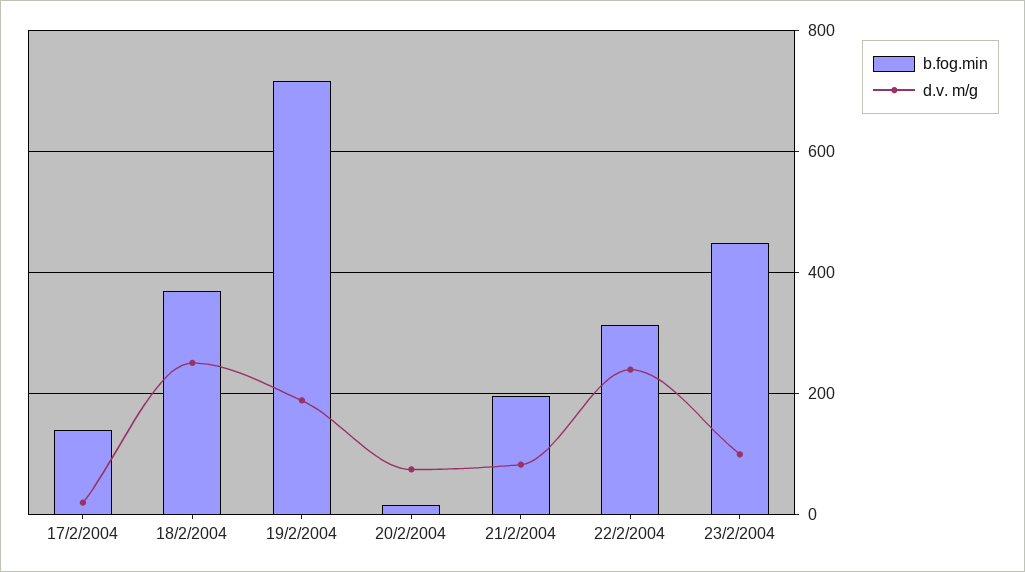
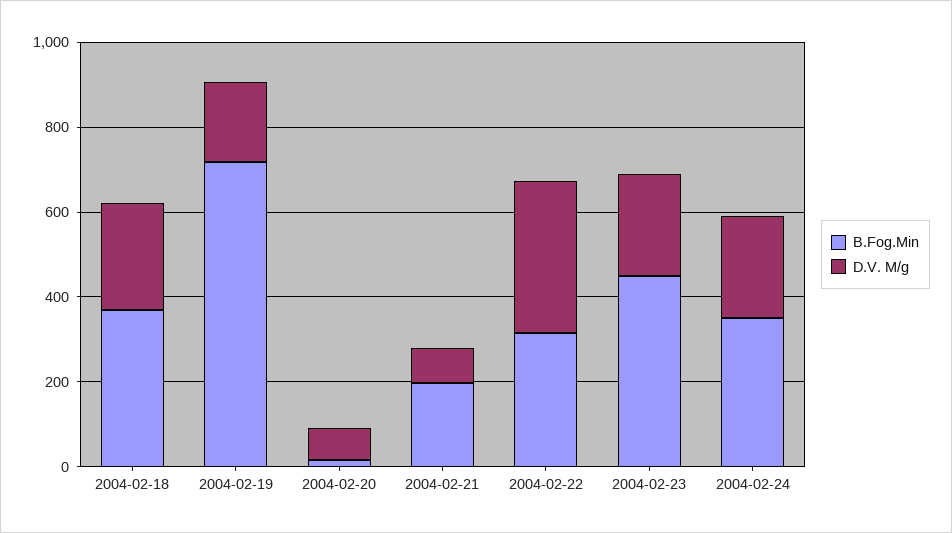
b.fog.min, 17/2/2004: 140 -> none
d.v. m/g, 17/2/2004: 20 -> none
d.v. m/g, 22/2/2004: 240 -> 350
d.v. m/g, 23/2/2004: 100 -> 250
b.fog.min, 2004-02-24: none -> 350
d.v. m/g, 2004-02-24: none -> 250

